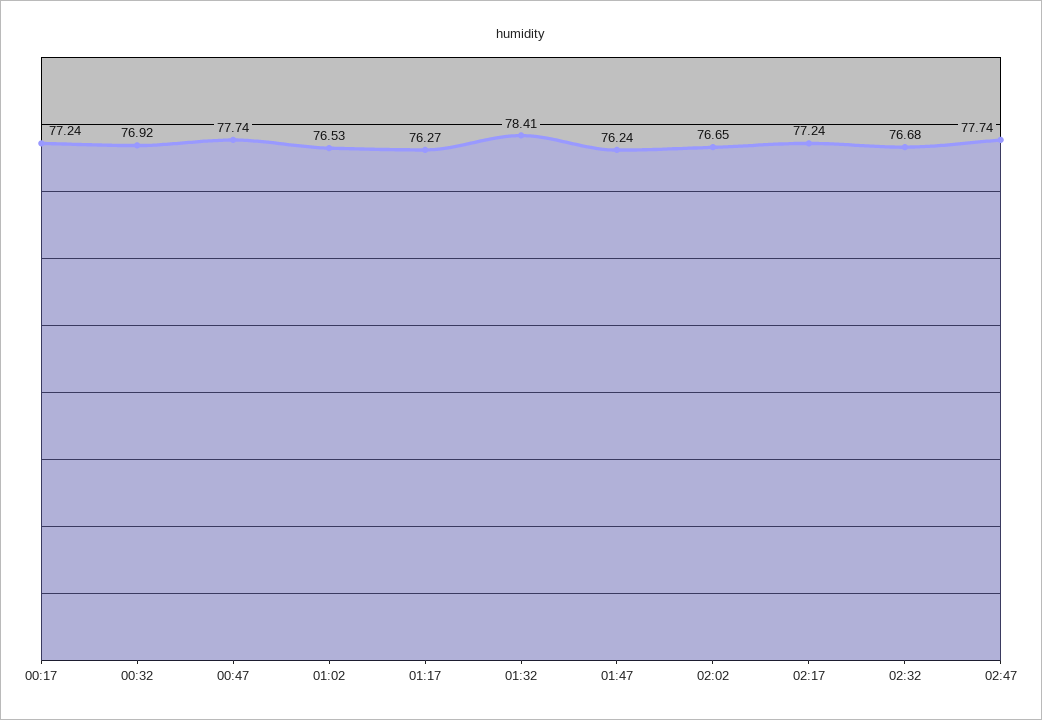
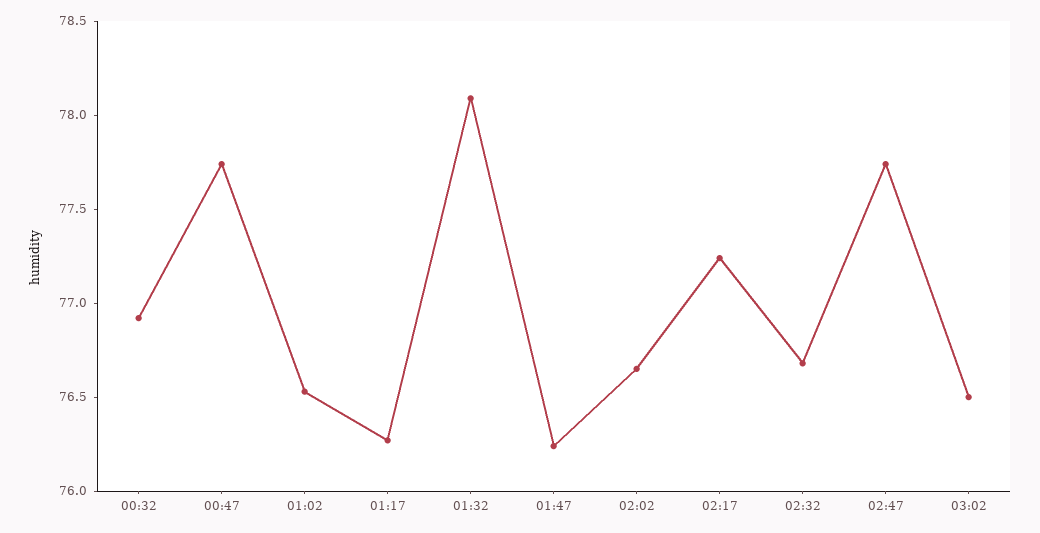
00:17: 77.24 -> none
01:32: 78.41 -> 78.1
03:02: none -> 76.5

